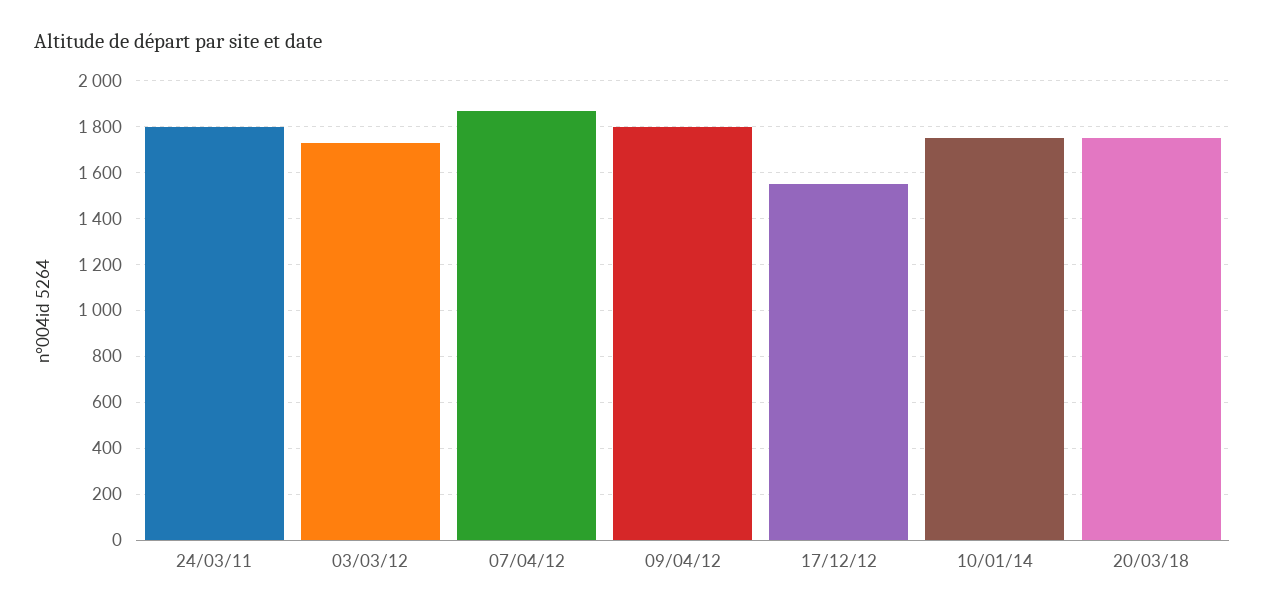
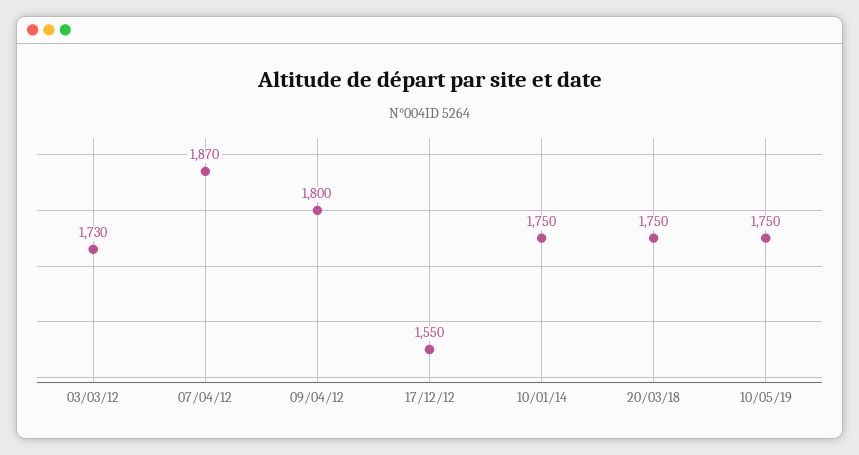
24/03/11: 1800 -> none
10/05/19: none -> 1750

